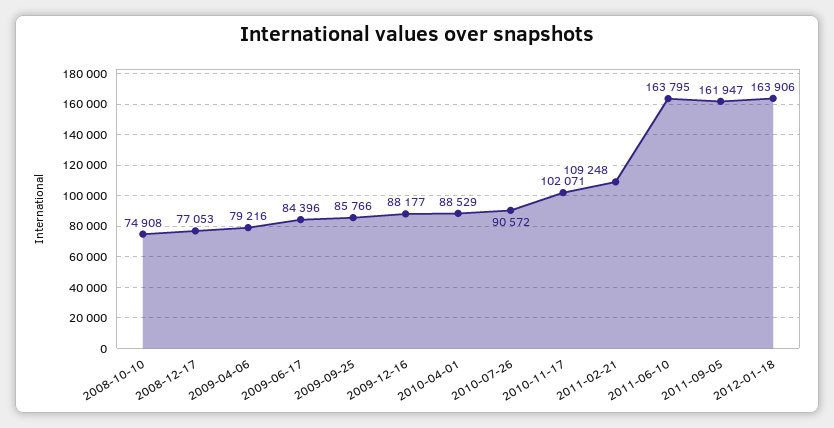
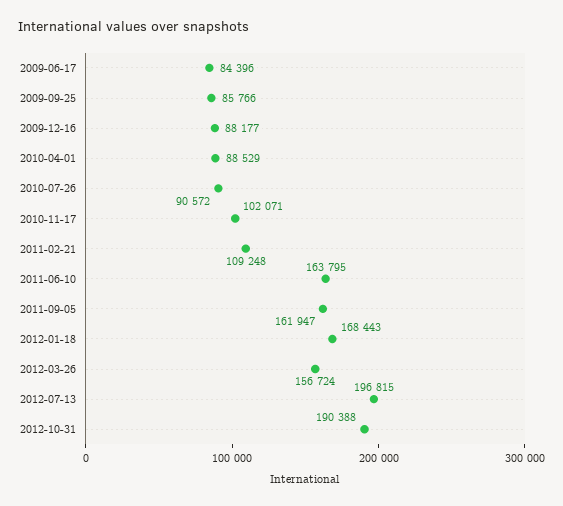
2008-10-10: 74908 -> none
2008-12-17: 77053 -> none
2009-04-06: 79216 -> none
2012-01-18: 163906 -> 168443
2012-03-26: none -> 156724
2012-07-13: none -> 196815
2012-10-31: none -> 190388

